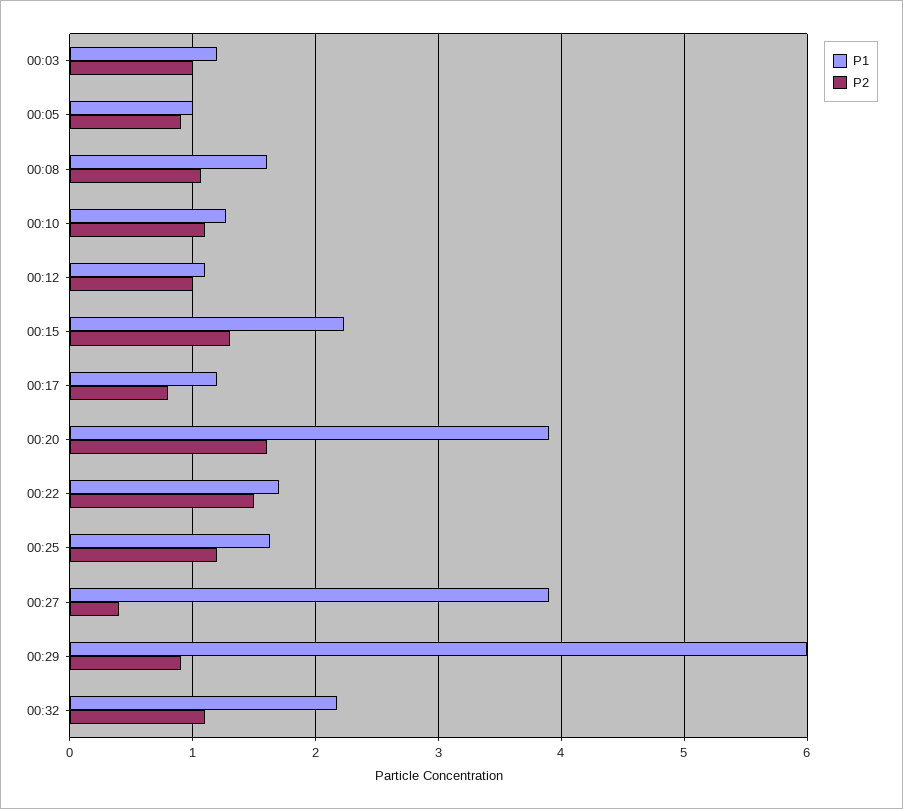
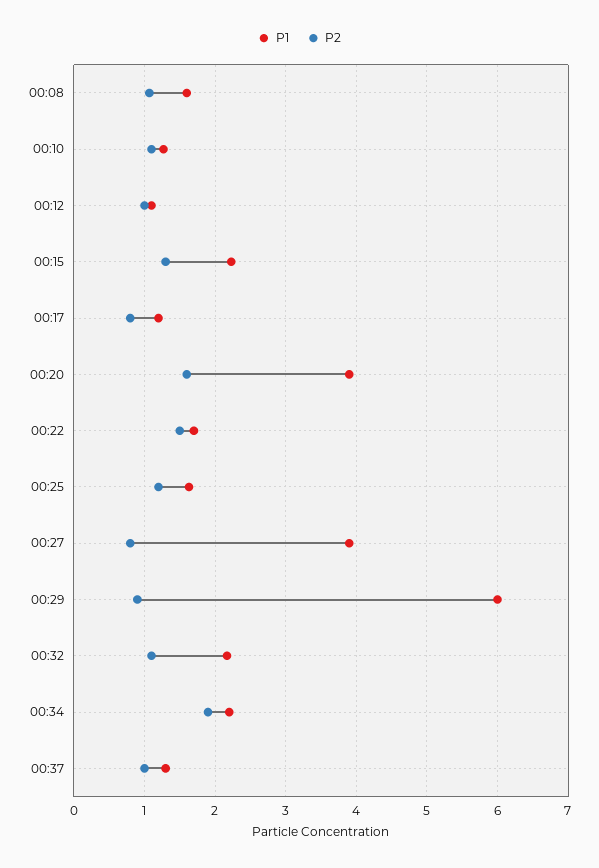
P1, 00:03: 1.2 -> none
P2, 00:03: 1 -> none
P1, 00:05: 1 -> none
P2, 00:05: 0.9 -> none
P2, 00:27: 0.4 -> 0.8
P1, 00:34: none -> 2.2
P2, 00:34: none -> 1.9
P1, 00:37: none -> 1.3
P2, 00:37: none -> 1

